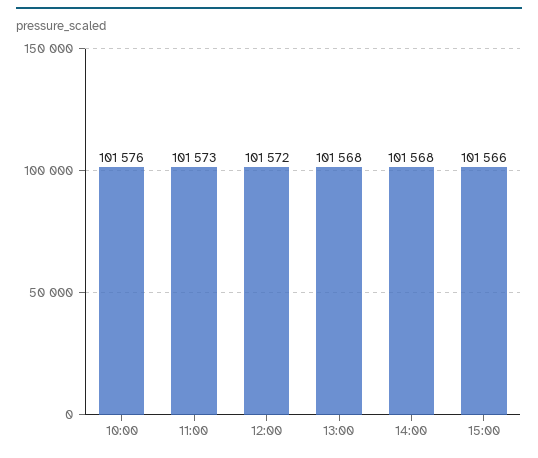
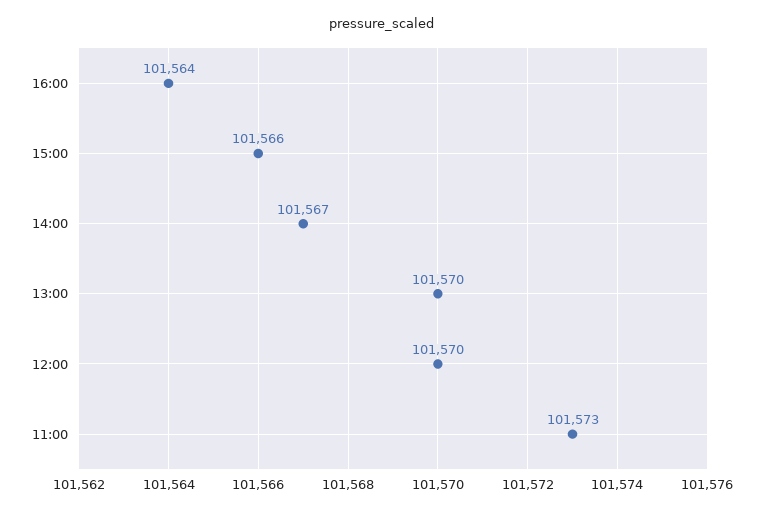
10:00: 101576 -> none
12:00: 101572 -> 101570
13:00: 101568 -> 101570
14:00: 101568 -> 101567
16:00: none -> 101564

